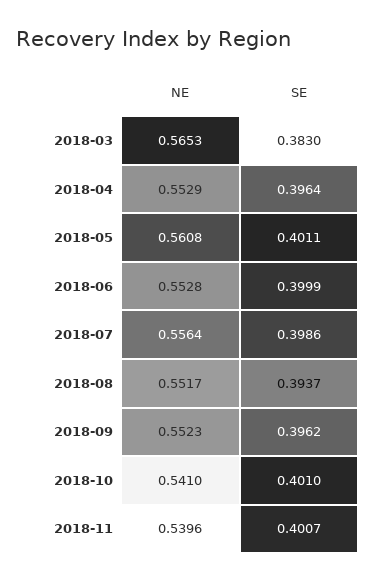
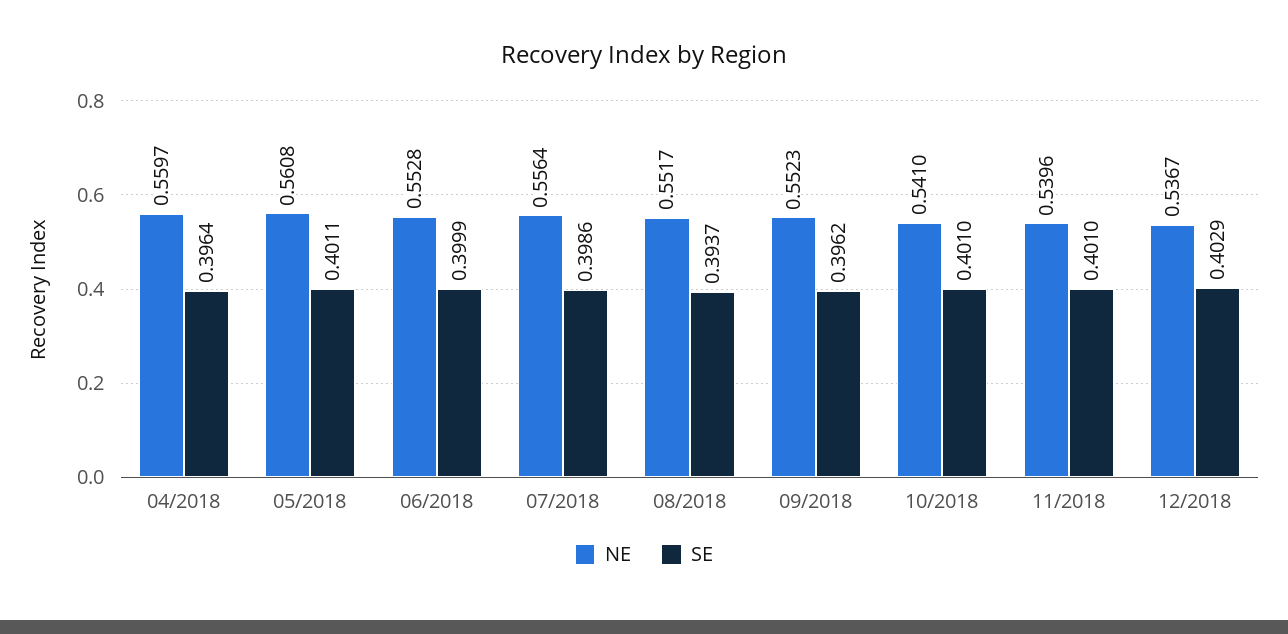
NE, 2018-03: 0.5653 -> none
SE, 2018-03: 0.383 -> none
NE, 2018-04: 0.5529 -> 0.5597
SE, 2018-11: 0.4007 -> 0.401
NE, 12/2018: none -> 0.5367
SE, 12/2018: none -> 0.4029

